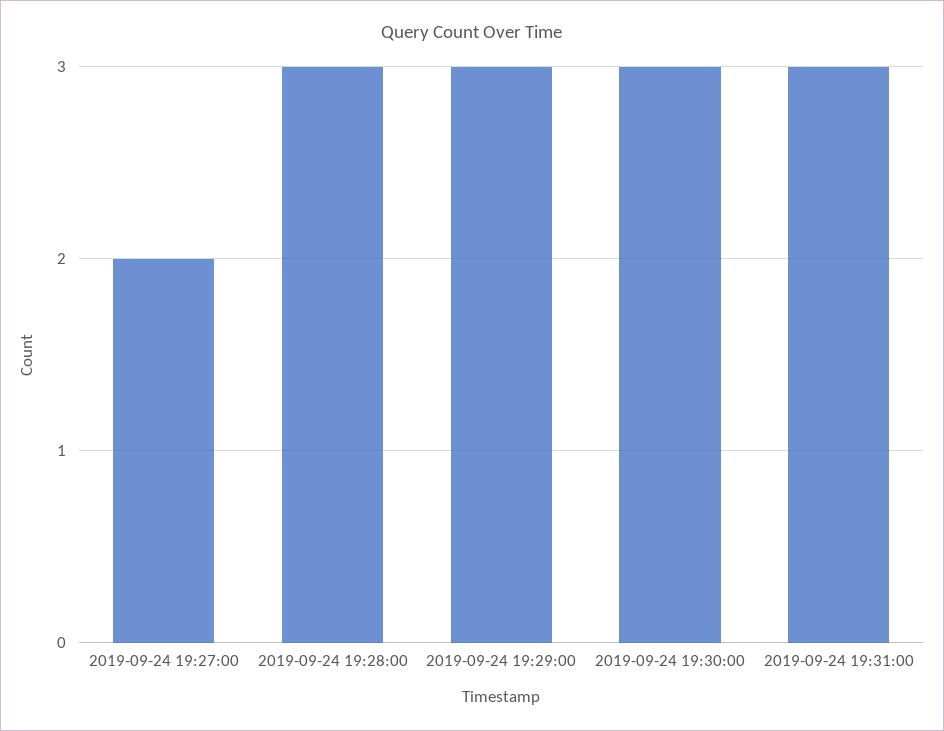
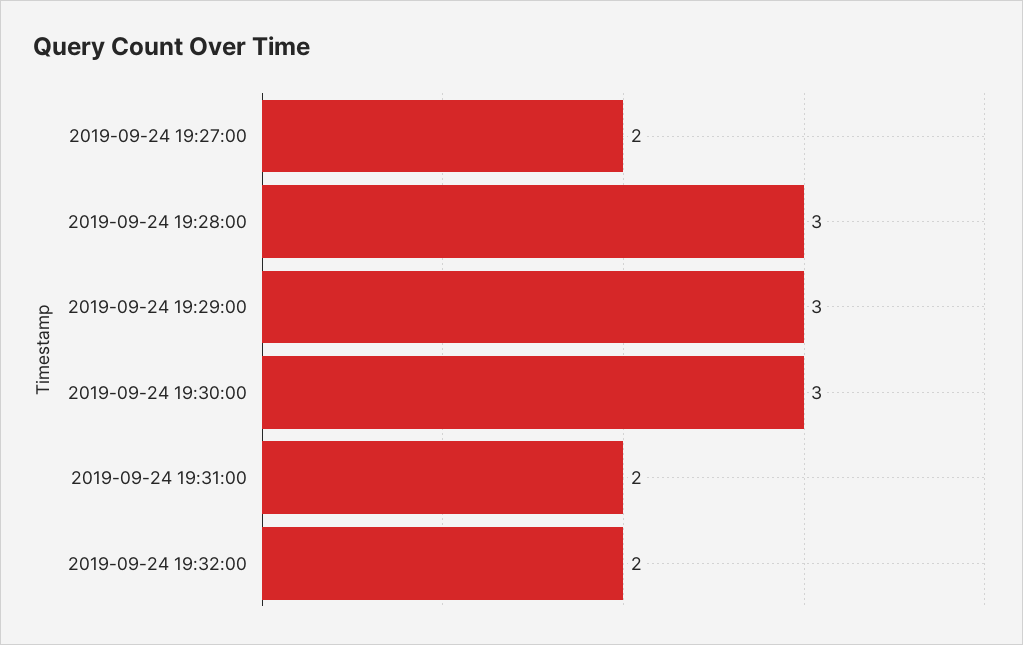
2019-09-24 19:31:00: 3 -> 2
2019-09-24 19:32:00: none -> 2

